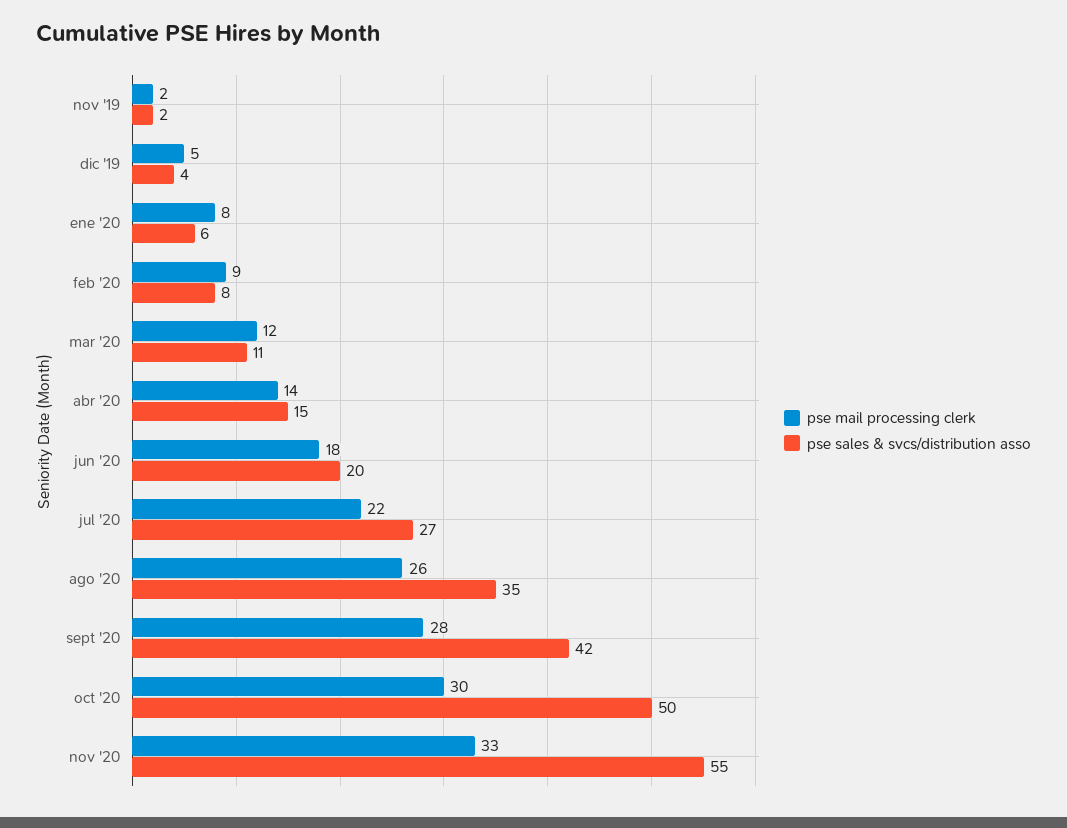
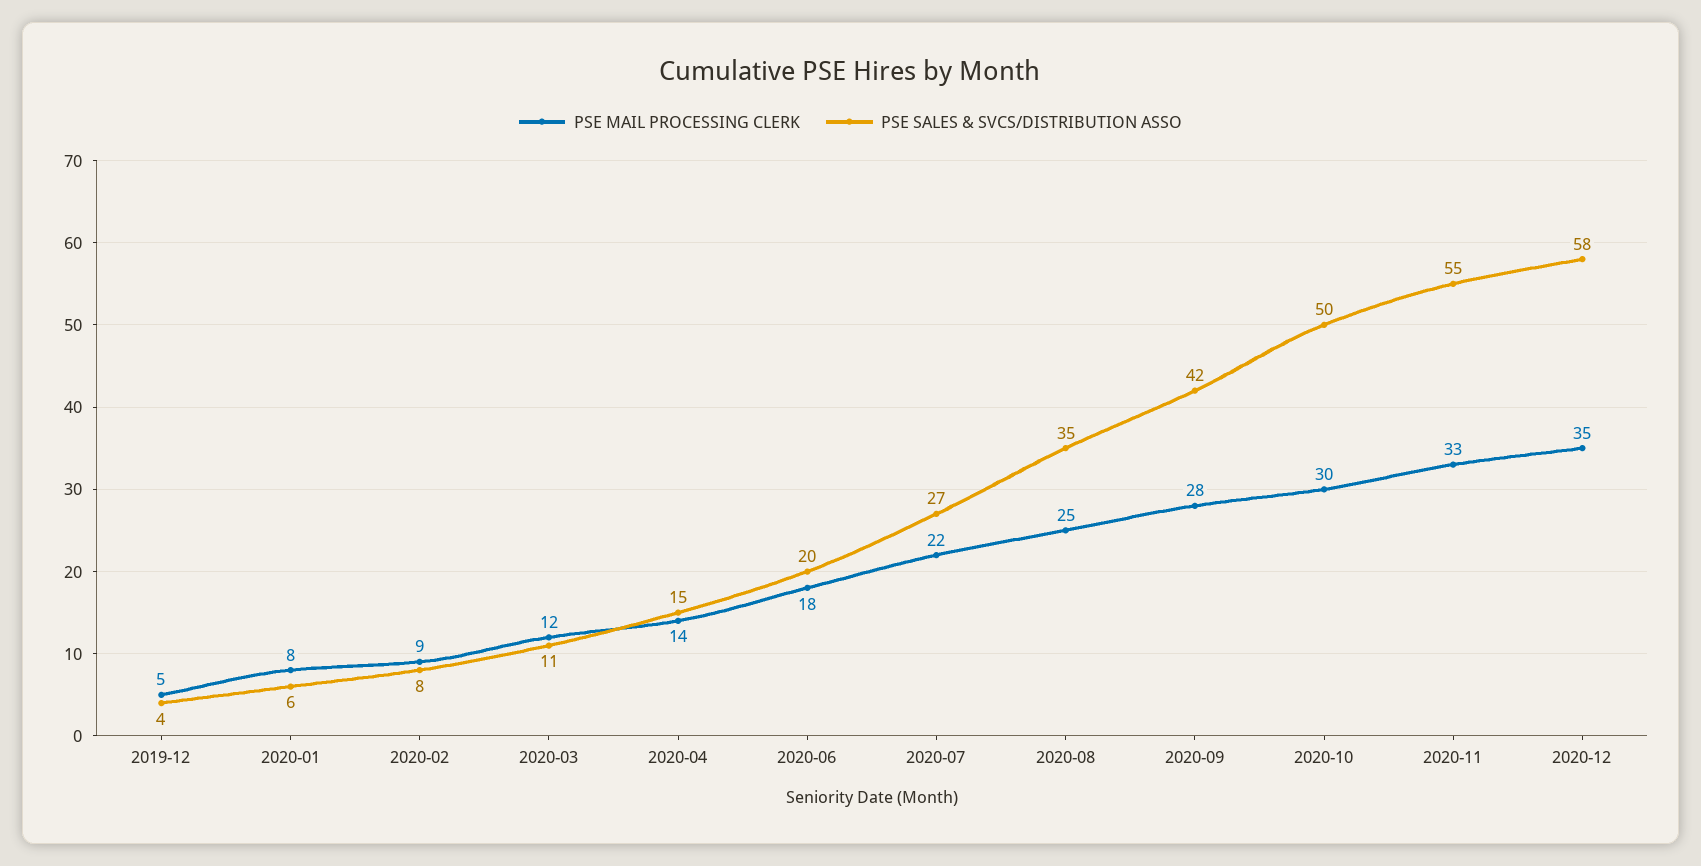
pse mail processing clerk, nov '19: 2 -> none
pse sales & svcs/distribution asso, nov '19: 2 -> none
pse mail processing clerk, ago '20: 26 -> 25
pse mail processing clerk, 2020-12: none -> 35
pse sales & svcs/distribution asso, 2020-12: none -> 58

